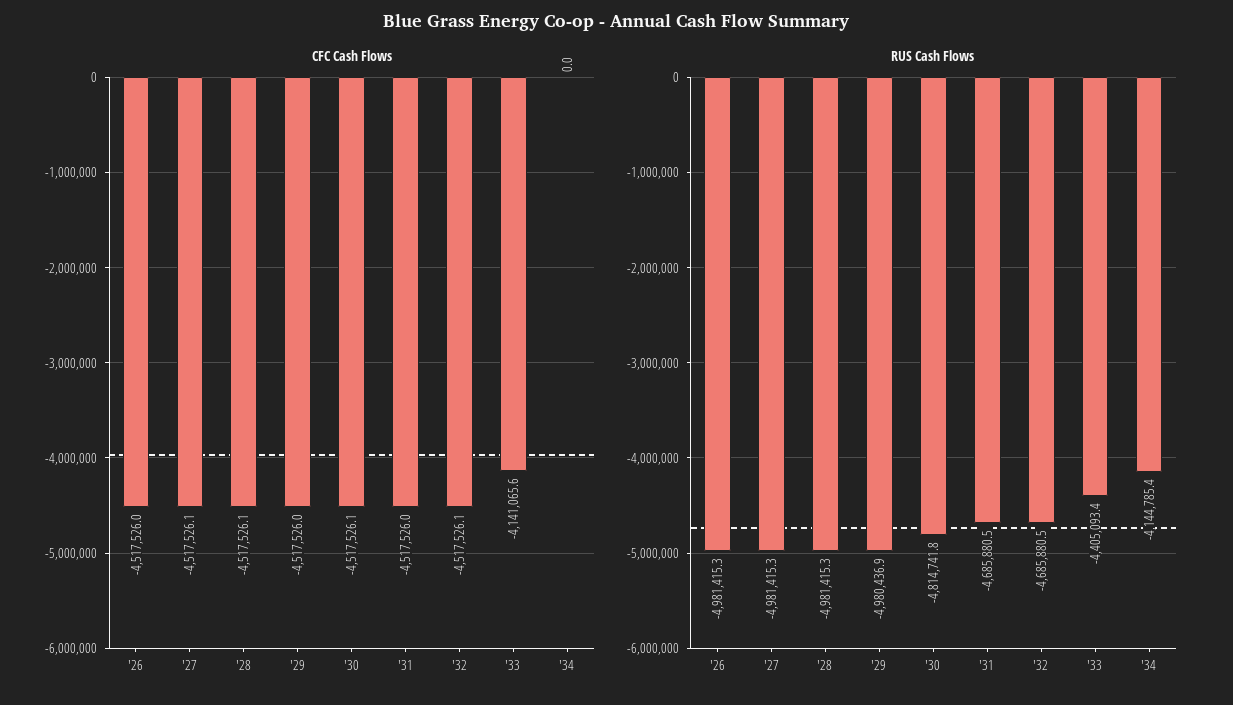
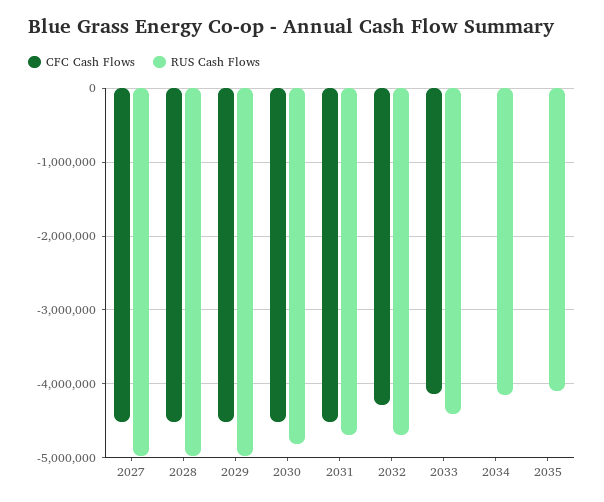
CFC Cash Flows, '26: -4517526 -> none
CFC Cash Flows, '32: -4517526.1 -> -4300000
RUS Cash Flows, '26: -4981415.3 -> none
CFC Cash Flows, 2035: none -> 0
RUS Cash Flows, 2035: none -> -4100000

